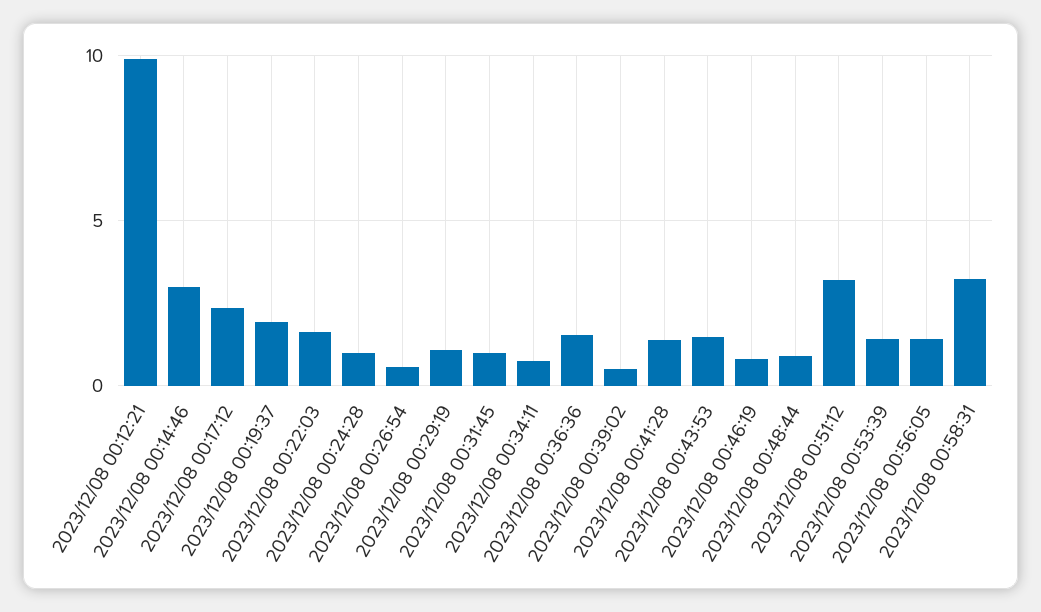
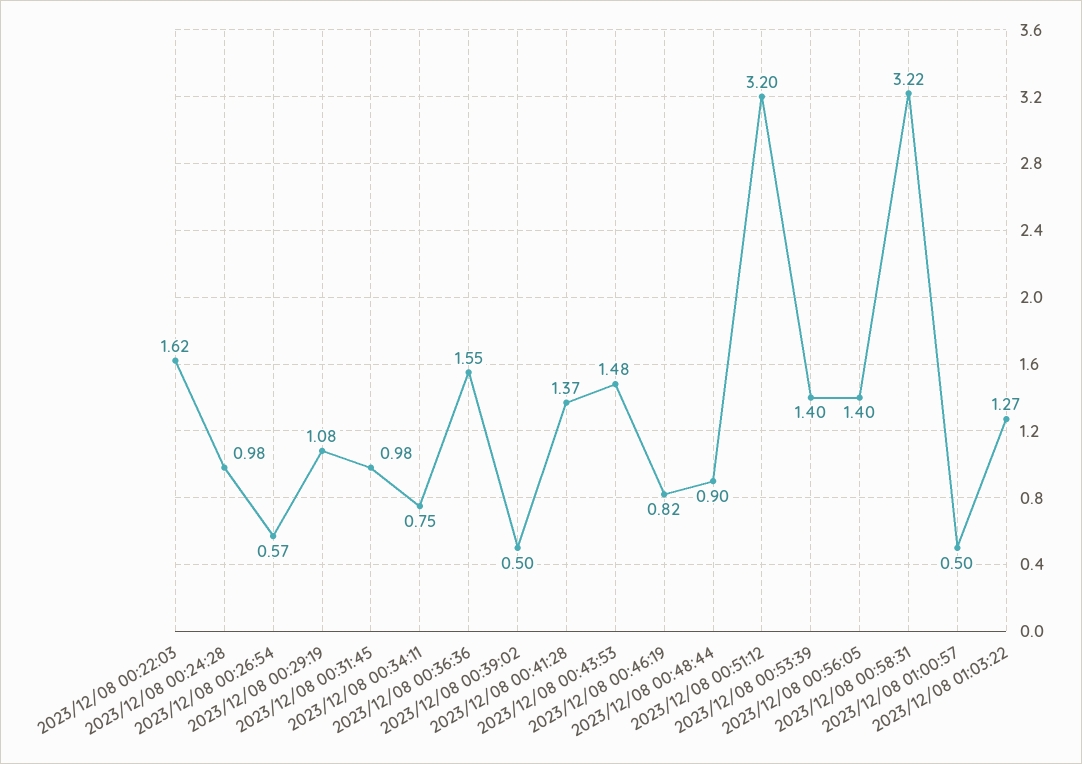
2023/12/08 00:12:21: 10 -> none
2023/12/08 00:14:46: 3 -> none
2023/12/08 00:17:12: 2.5 -> none
2023/12/08 00:19:37: 2 -> none
2023/12/08 01:00:57: none -> 0.5
2023/12/08 01:03:22: none -> 1.27

